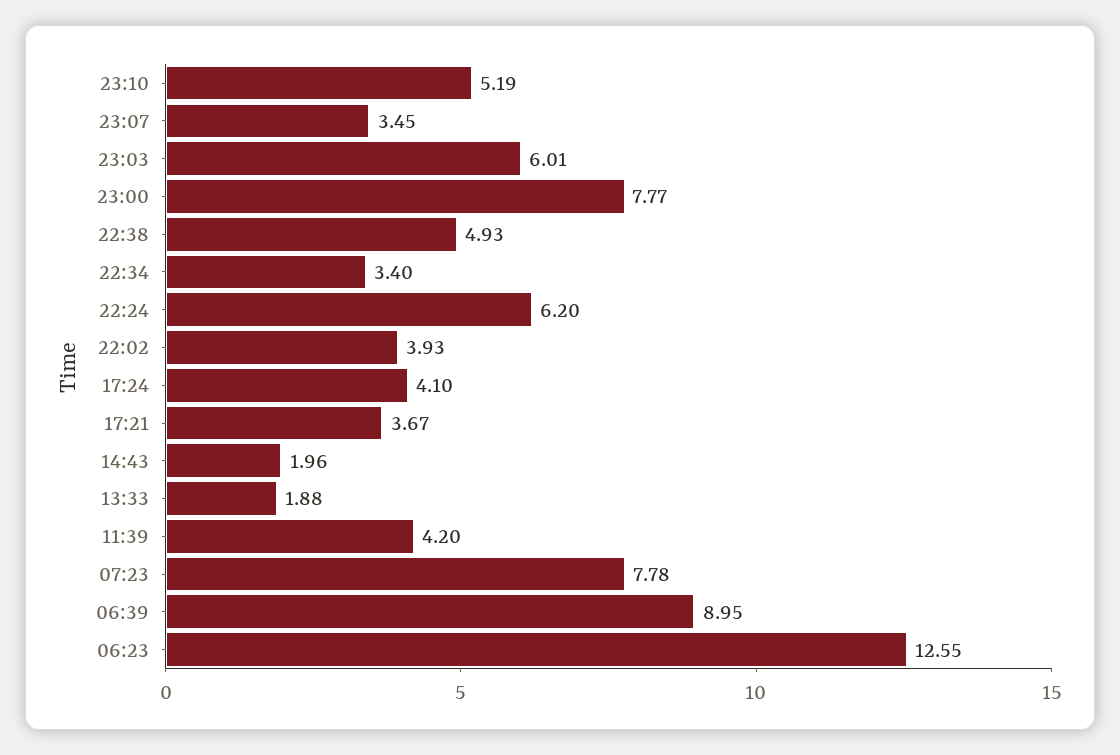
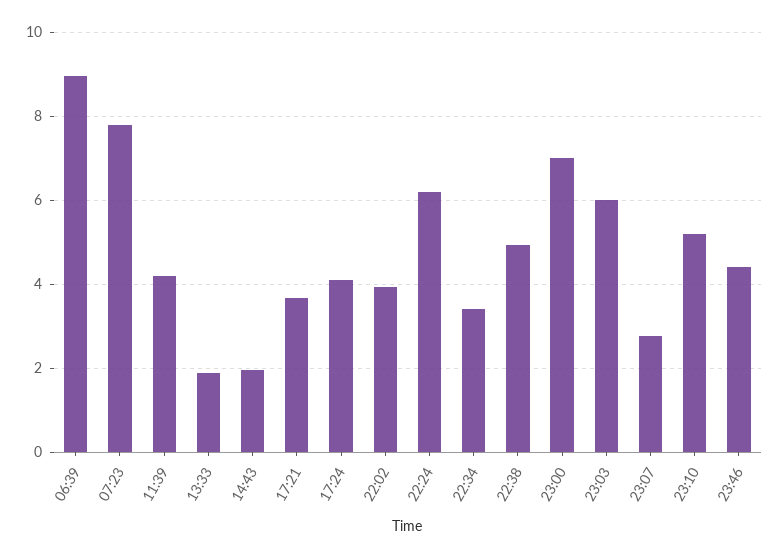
23:07: 3.45 -> 2.8
23:00: 7.77 -> 7
06:23: 12.55 -> none
23:46: none -> 4.4

